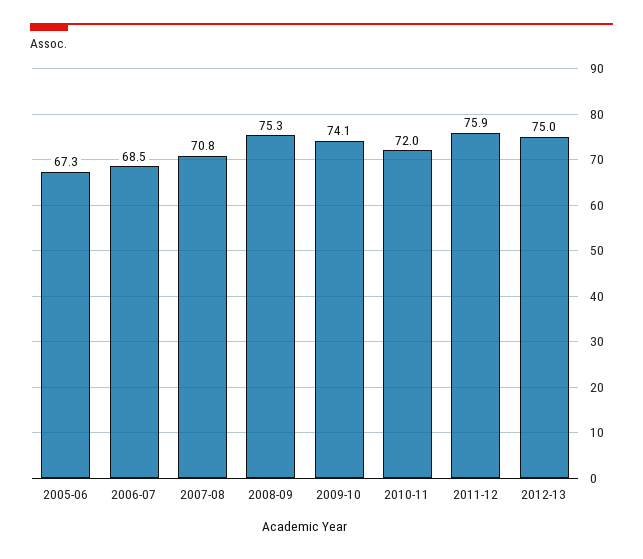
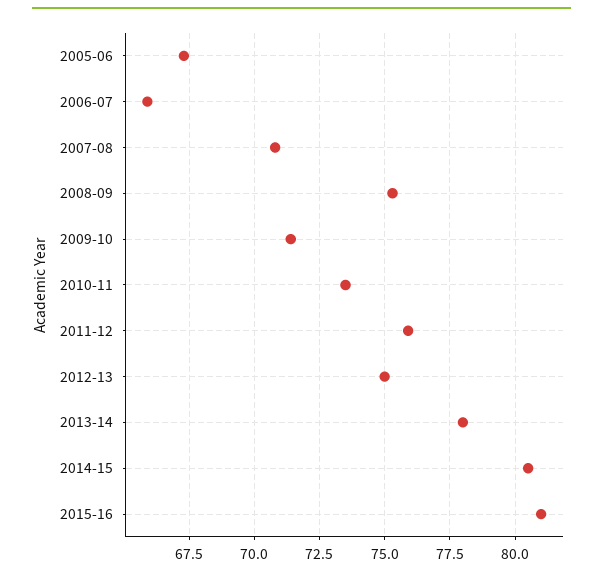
2006-07: 68.5 -> 66
2009-10: 74.1 -> 71.5
2010-11: 72 -> 73.5
2013-14: none -> 78
2014-15: none -> 80.5
2015-16: none -> 81

